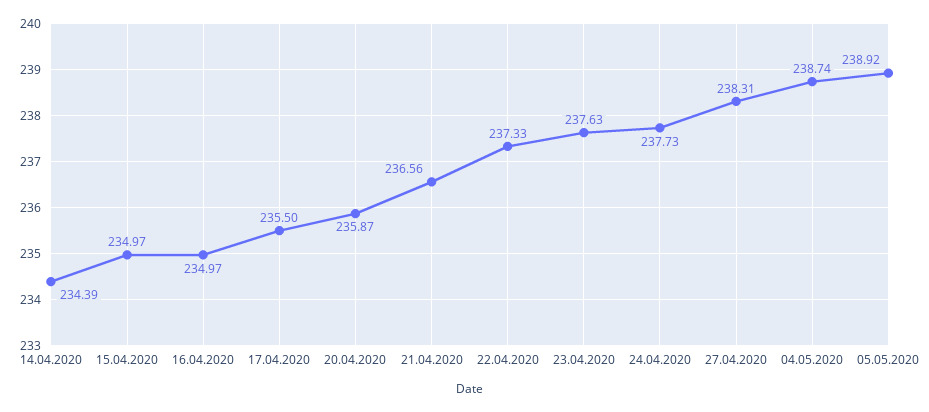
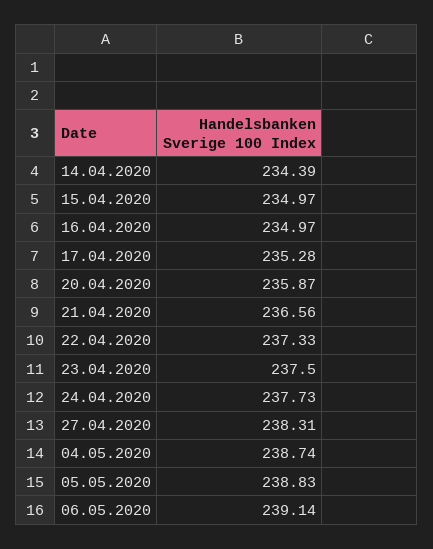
17.04.2020: 235.5 -> 235.28
23.04.2020: 237.63 -> 237.5
05.05.2020: 238.92 -> 238.83
06.05.2020: none -> 239.14

